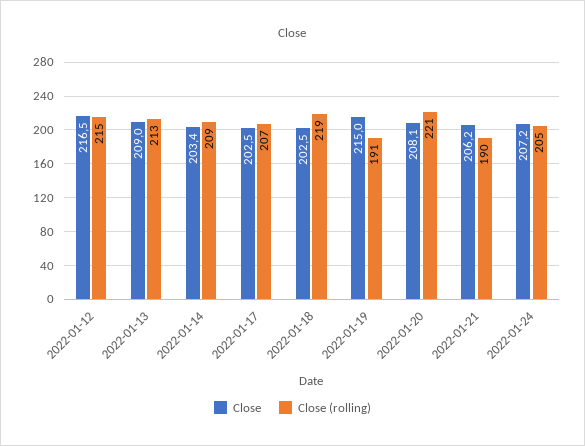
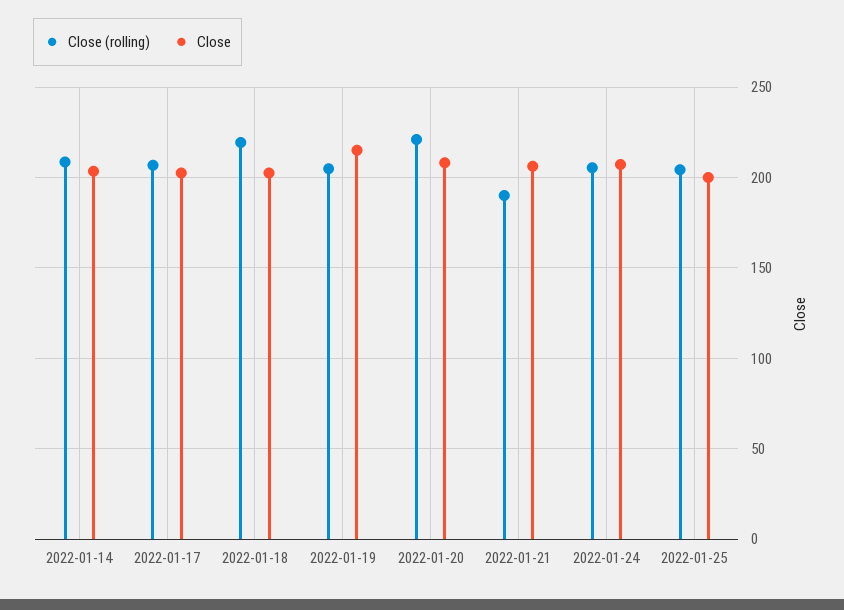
Close, 2022-01-12: 216.5 -> none
Close (rolling), 2022-01-12: 215 -> none
Close, 2022-01-13: 209 -> none
Close (rolling), 2022-01-13: 213 -> none
Close (rolling), 2022-01-19: 191 -> 205
Close (rolling), 2022-01-25: none -> 205
Close, 2022-01-25: none -> 200

